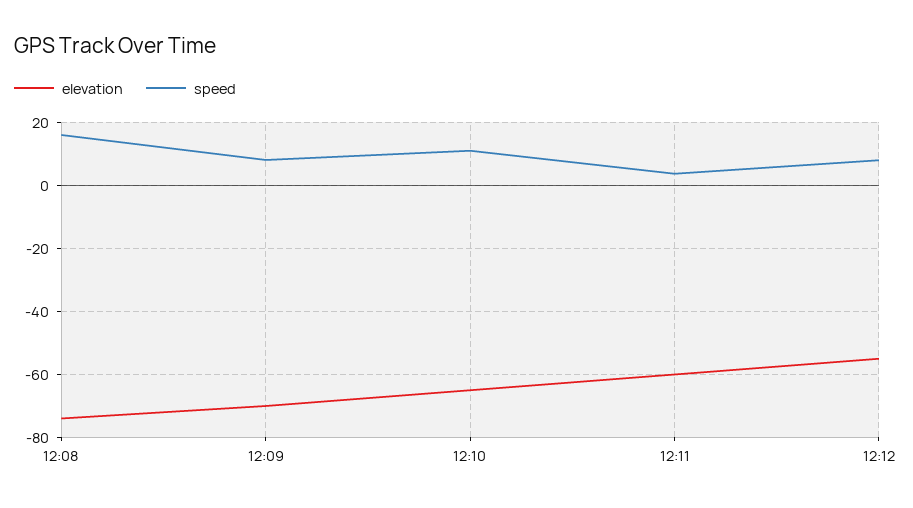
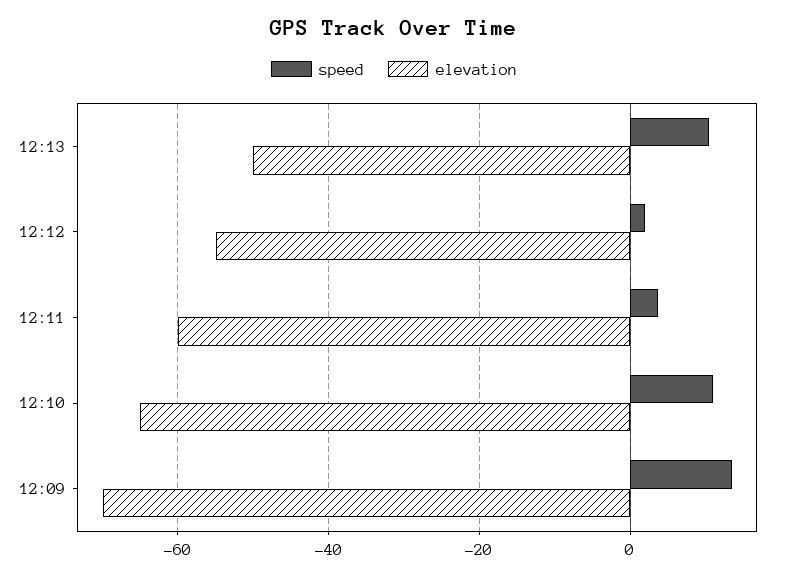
elevation, 12:08: -74 -> none
speed, 12:08: 16 -> none
speed, 12:09: 8 -> 14
speed, 12:12: 8 -> 2
speed, 12:13: none -> 10
elevation, 12:13: none -> -50

